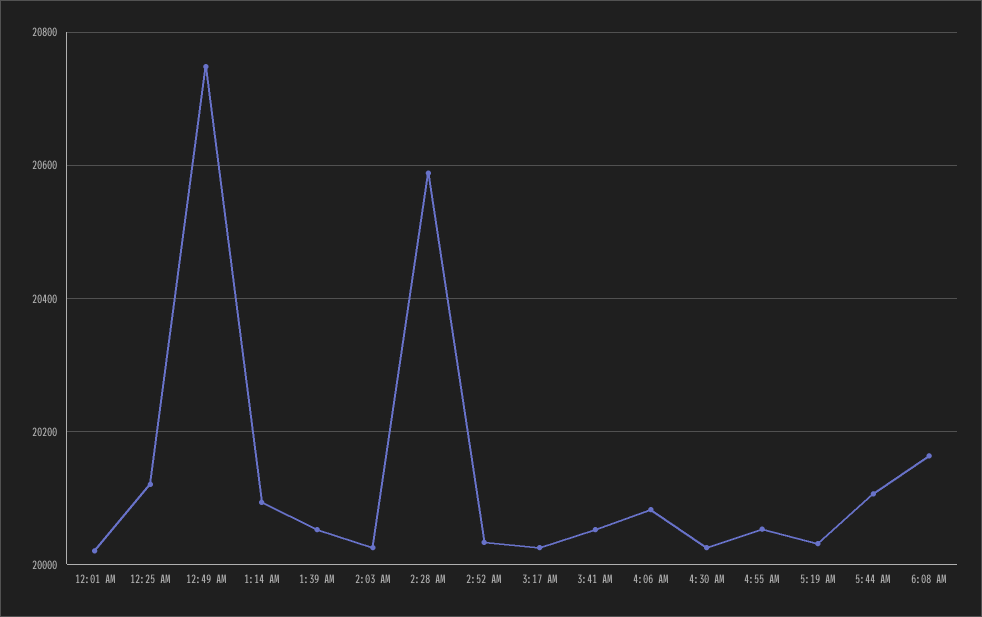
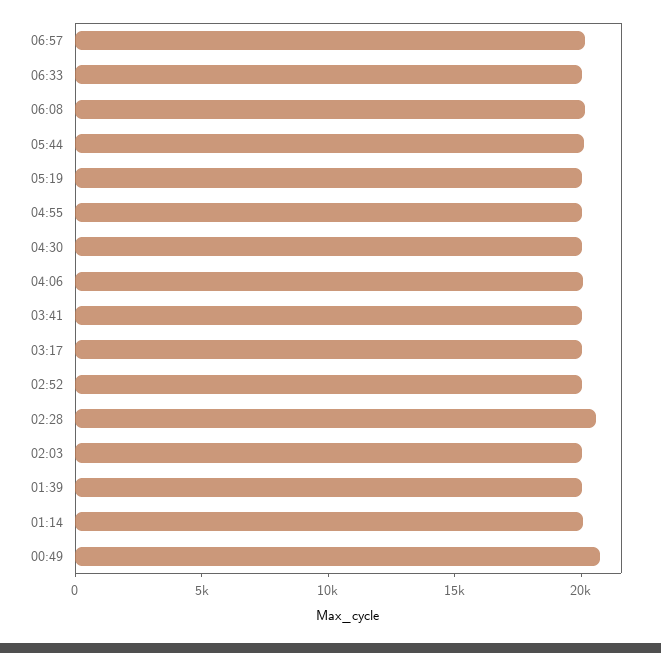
12:01 AM: 20020 -> none
12:25 AM: 20120 -> none
06:57: none -> 20000
06:33: none -> 20000

